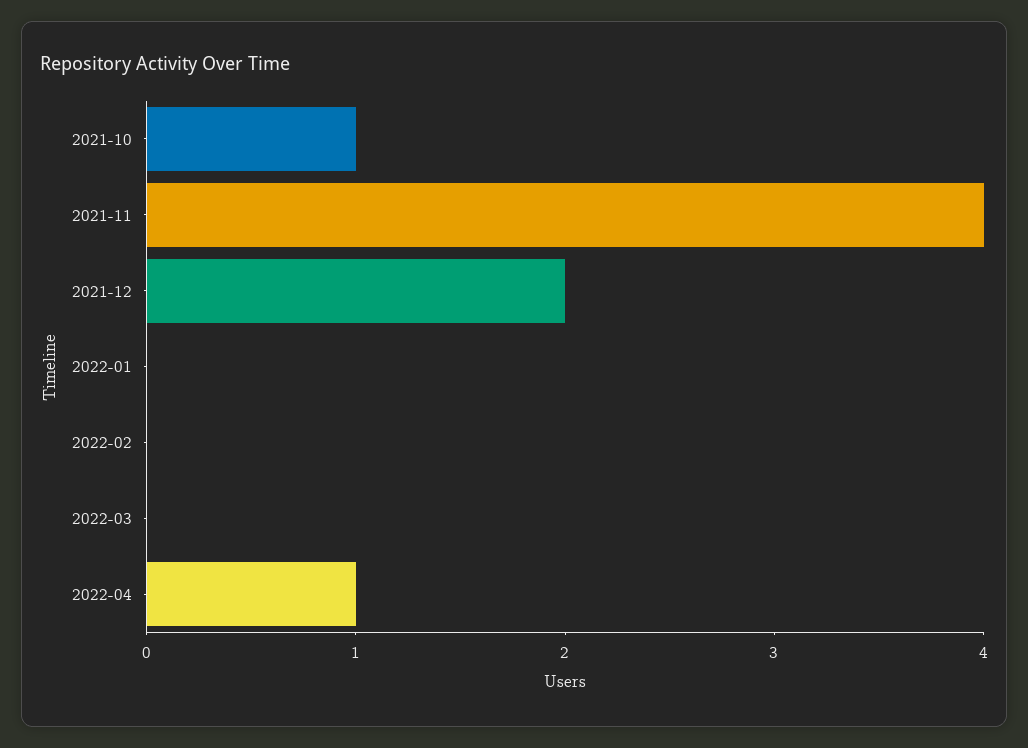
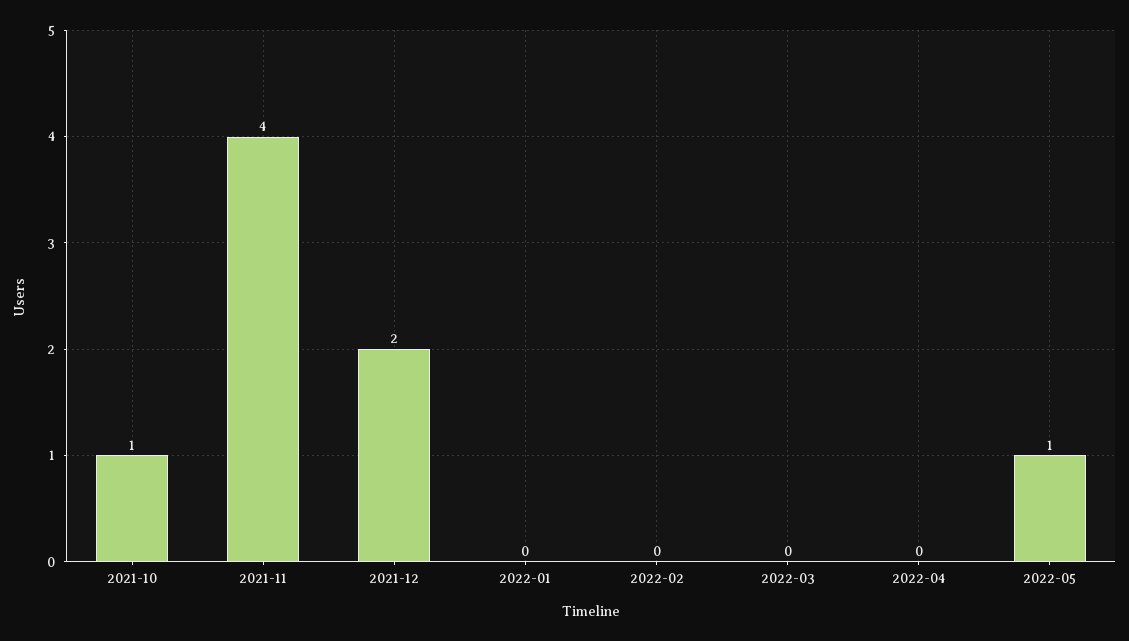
2022-04: 1 -> 0
2022-05: none -> 1

